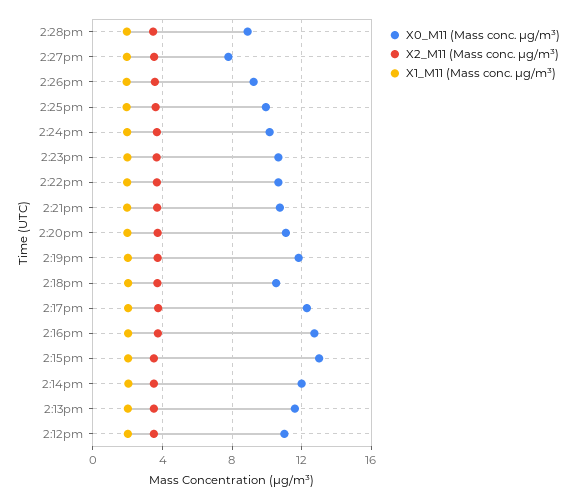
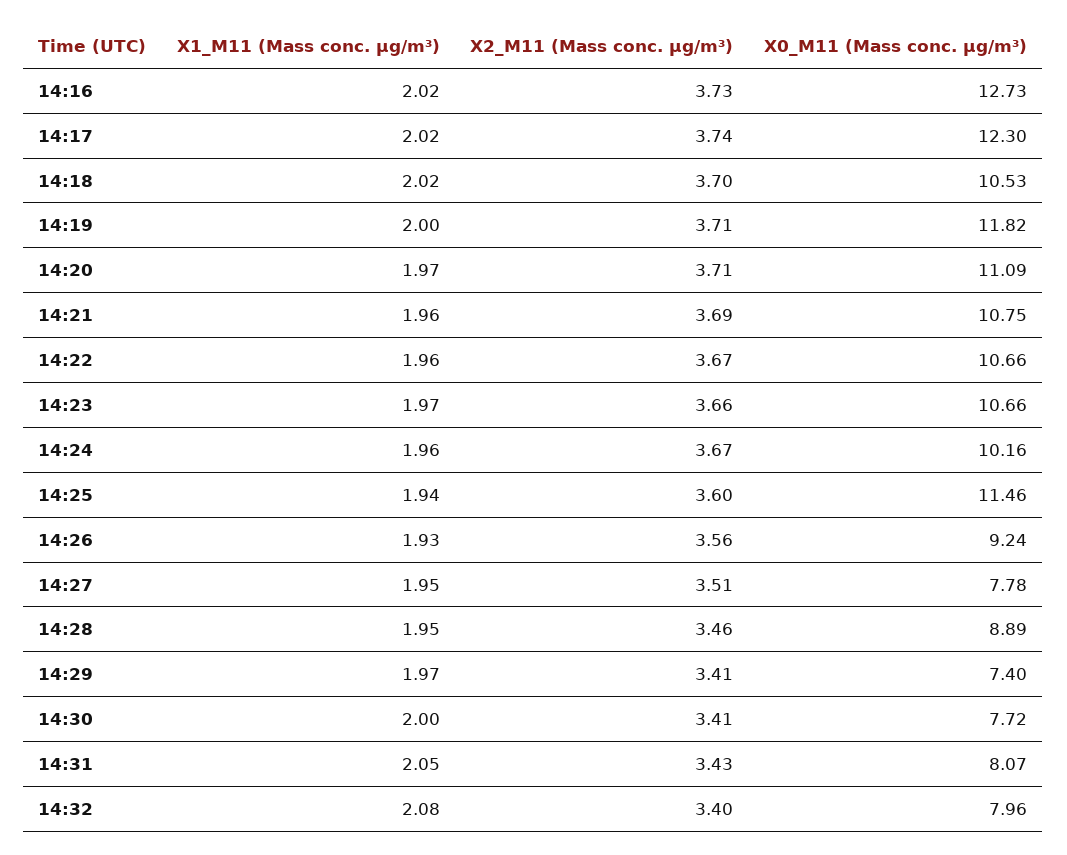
X0_M11 (Mass conc. μg/m³), 2:25pm: 10 -> 11.46
X0_M11 (Mass conc. μg/m³), 2:15pm: 13 -> none
X2_M11 (Mass conc. μg/m³), 2:15pm: 3.5 -> none
X1_M11 (Mass conc. μg/m³), 2:15pm: 2 -> none
X0_M11 (Mass conc. μg/m³), 2:14pm: 12 -> none
X2_M11 (Mass conc. μg/m³), 2:14pm: 3.5 -> none
X1_M11 (Mass conc. μg/m³), 2:14pm: 2 -> none
X0_M11 (Mass conc. μg/m³), 2:13pm: 11.5 -> none
X2_M11 (Mass conc. μg/m³), 2:13pm: 3.5 -> none
X1_M11 (Mass conc. μg/m³), 2:13pm: 2 -> none
X0_M11 (Mass conc. μg/m³), 2:12pm: 11 -> none
X2_M11 (Mass conc. μg/m³), 2:12pm: 3.5 -> none
X1_M11 (Mass conc. μg/m³), 2:12pm: 2 -> none
X1_M11 (Mass conc. μg/m³), 14:29: none -> 1.97
X2_M11 (Mass conc. μg/m³), 14:29: none -> 3.41
X0_M11 (Mass conc. μg/m³), 14:29: none -> 7.4
X1_M11 (Mass conc. μg/m³), 14:30: none -> 2
X2_M11 (Mass conc. μg/m³), 14:30: none -> 3.41
X0_M11 (Mass conc. μg/m³), 14:30: none -> 7.72
X1_M11 (Mass conc. μg/m³), 14:31: none -> 2.05
X2_M11 (Mass conc. μg/m³), 14:31: none -> 3.43
X0_M11 (Mass conc. μg/m³), 14:31: none -> 8.07
X1_M11 (Mass conc. μg/m³), 14:32: none -> 2.08
X2_M11 (Mass conc. μg/m³), 14:32: none -> 3.4
X0_M11 (Mass conc. μg/m³), 14:32: none -> 7.96

